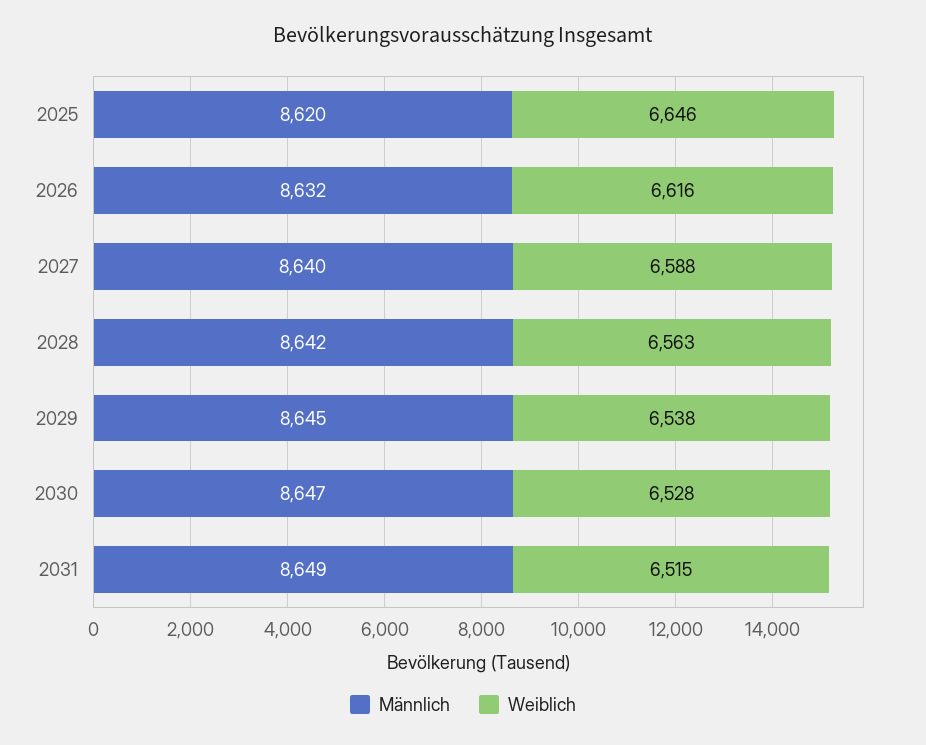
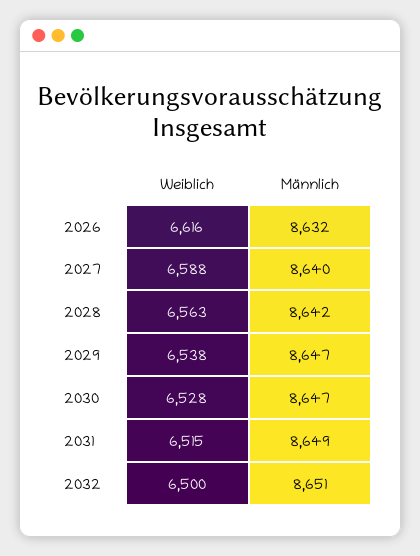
Männlich, 2025: 8620 -> none
Weiblich, 2025: 6646 -> none
Männlich, 2029: 8645 -> 8647
Weiblich, 2032: none -> 6500
Männlich, 2032: none -> 8651

